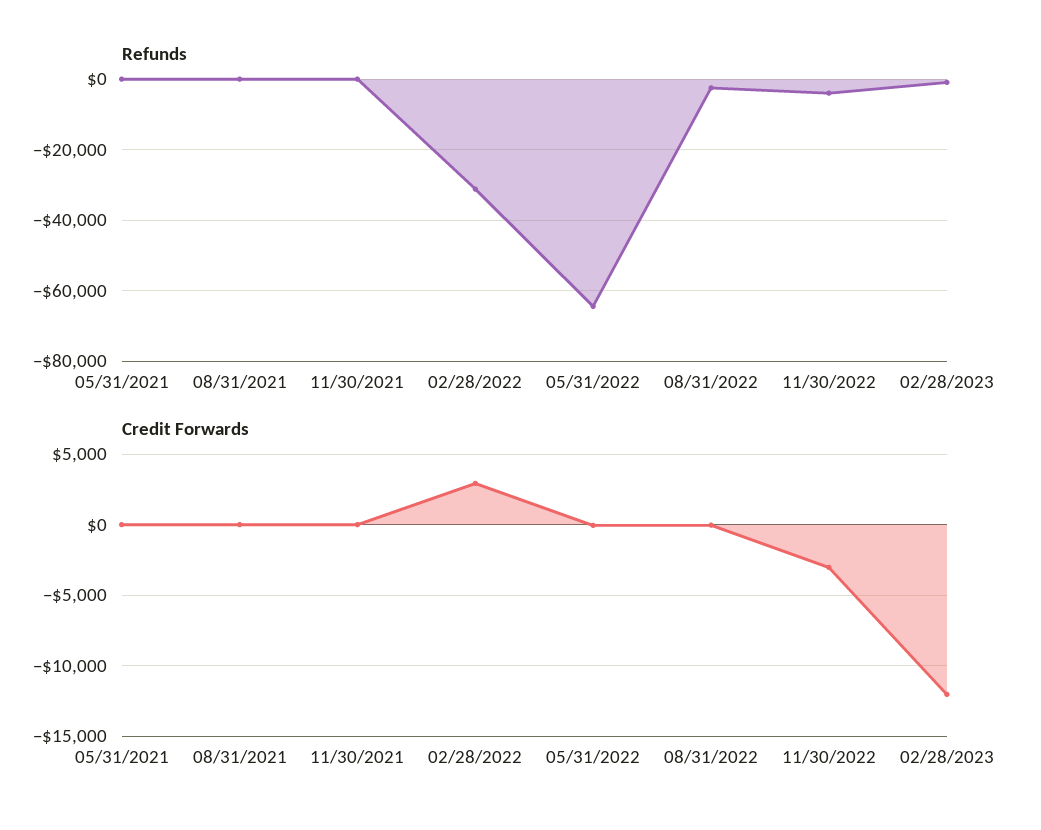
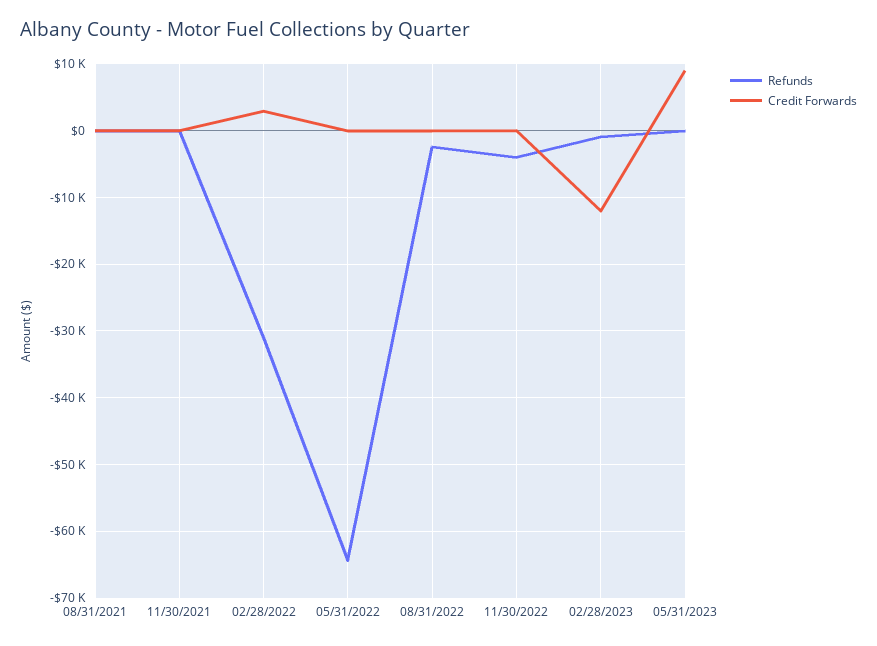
Refunds, 05/31/2021: 0 -> none
Credit Forwards, 05/31/2021: 0 -> none
Credit Forwards, 11/30/2022: -3000 -> 0
Refunds, 05/31/2023: none -> 0
Credit Forwards, 05/31/2023: none -> 9000

